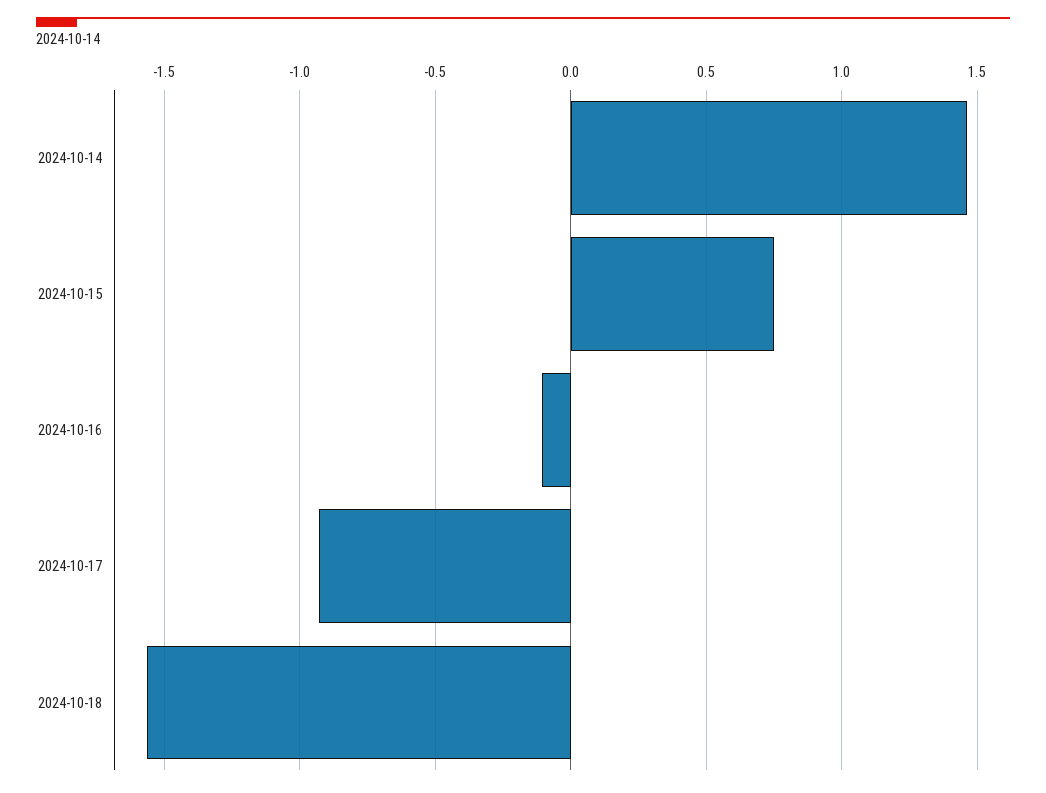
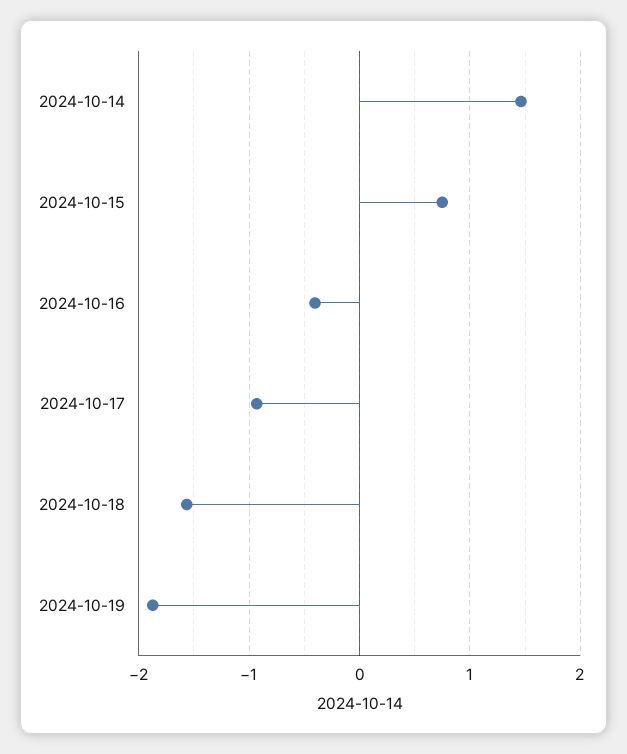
2024-10-16: -0.1 -> -0.4
2024-10-19: none -> -1.9

